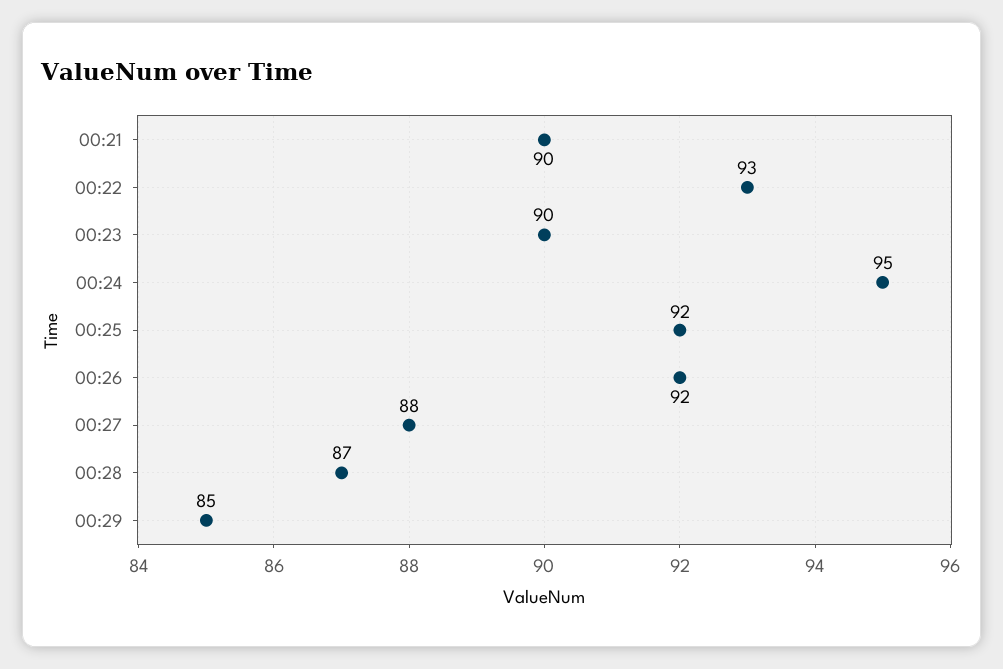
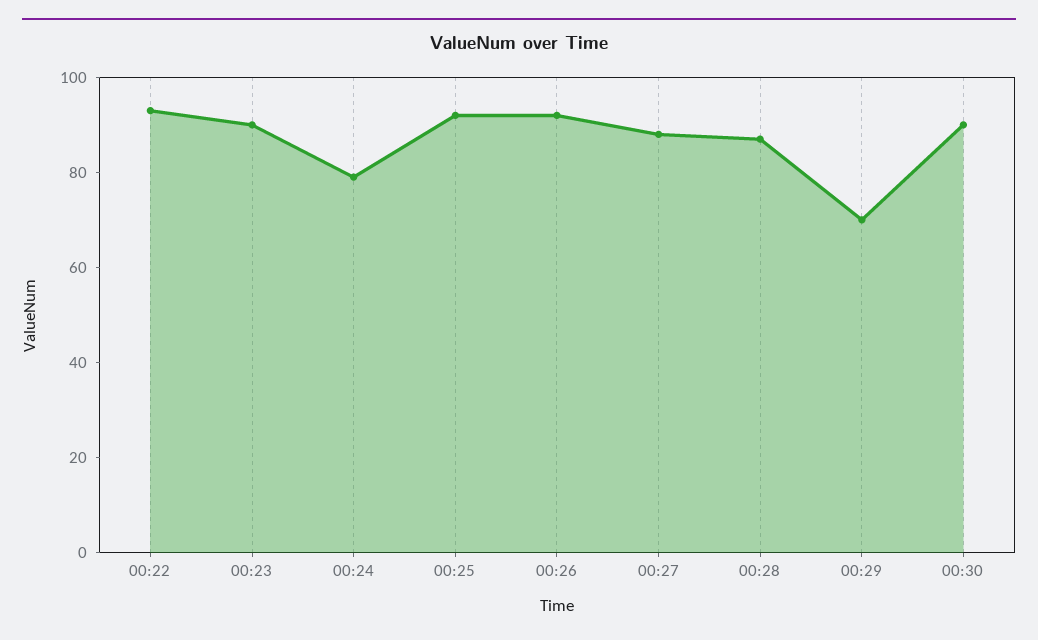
00:21: 90 -> none
00:24: 95 -> 80
00:29: 85 -> 70
00:30: none -> 90

